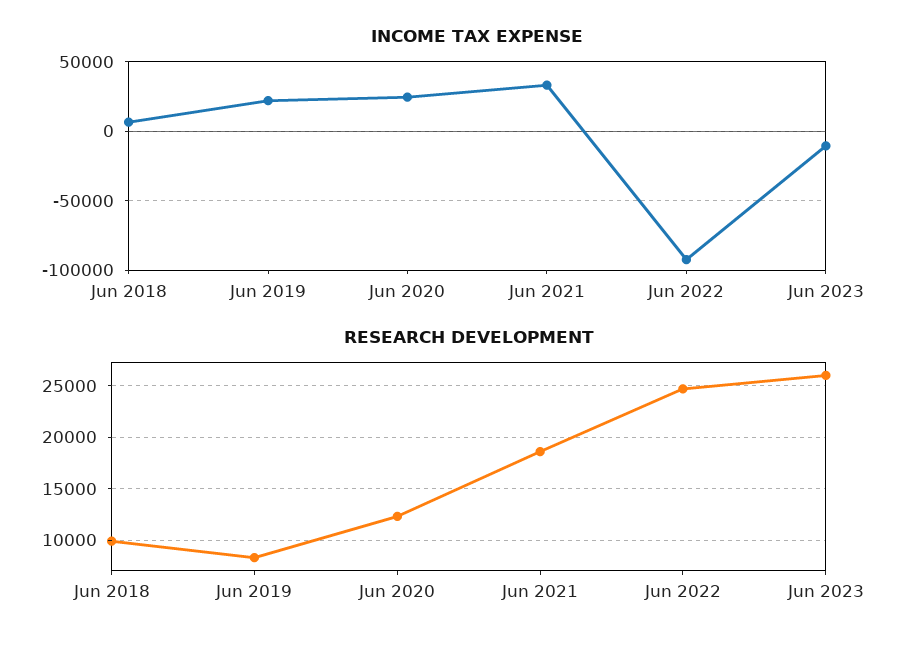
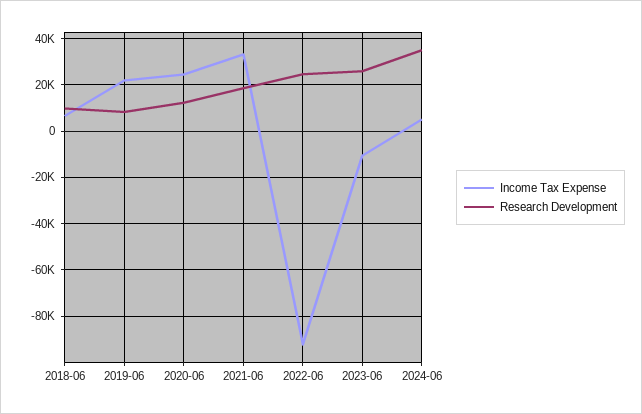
INCOME TAX EXPENSE, 2024-06: none -> 5000
RESEARCH DEVELOPMENT, 2024-06: none -> 35000

